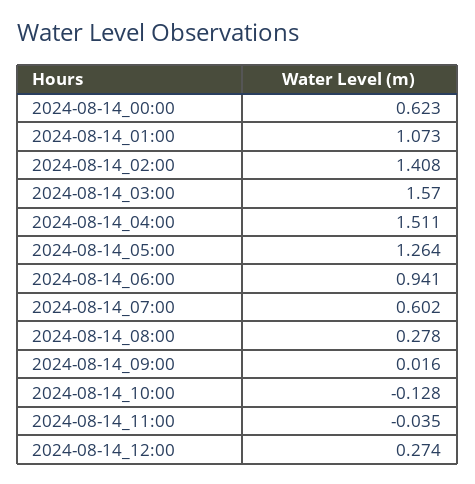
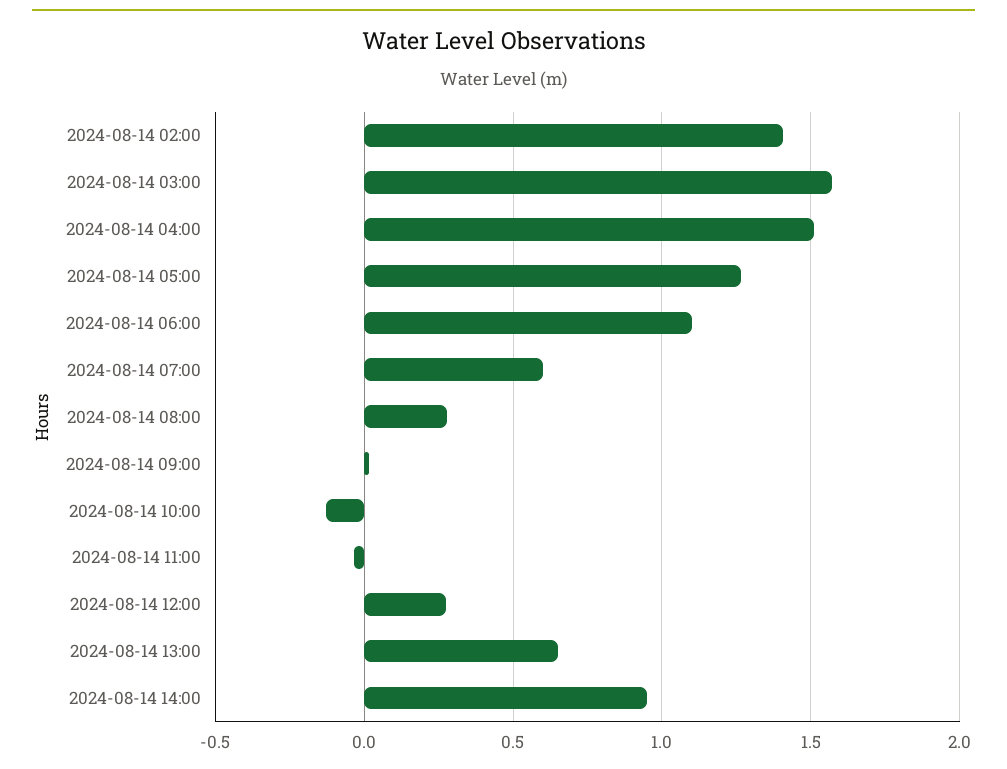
2024-08-14_00:00: 0.623 -> none
2024-08-14_01:00: 1.073 -> none
2024-08-14_06:00: 0.941 -> 1.1
2024-08-14 13:00: none -> 0.65
2024-08-14 14:00: none -> 0.95

